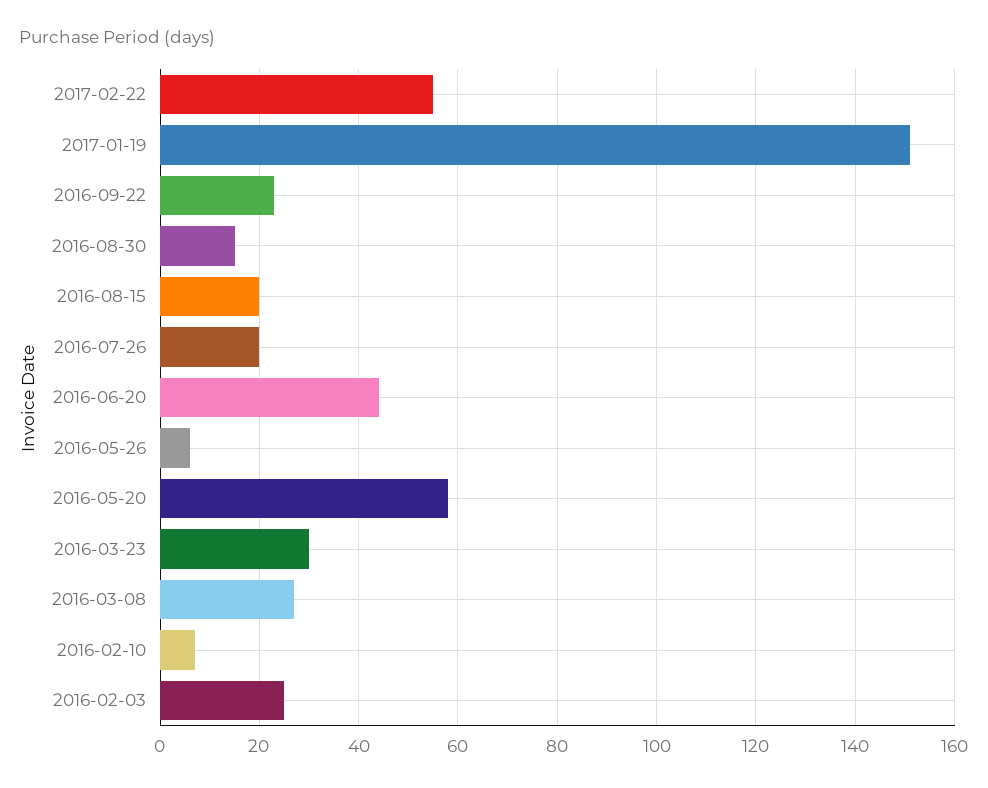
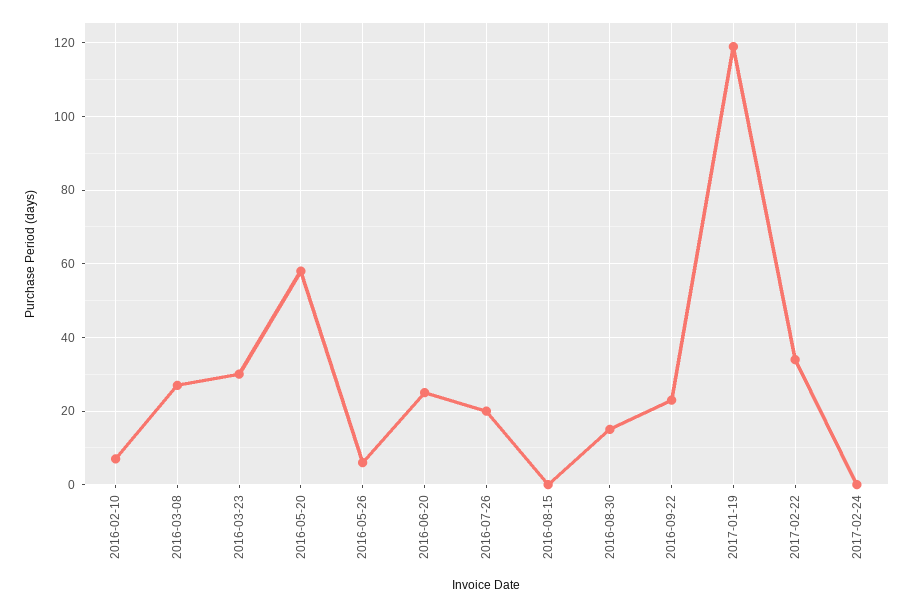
2017-02-22: 55 -> 35
2017-01-19: 150 -> 120
2016-08-15: 20 -> 0
2016-06-20: 45 -> 25
2016-02-03: 25 -> none
2017-02-24: none -> 0

